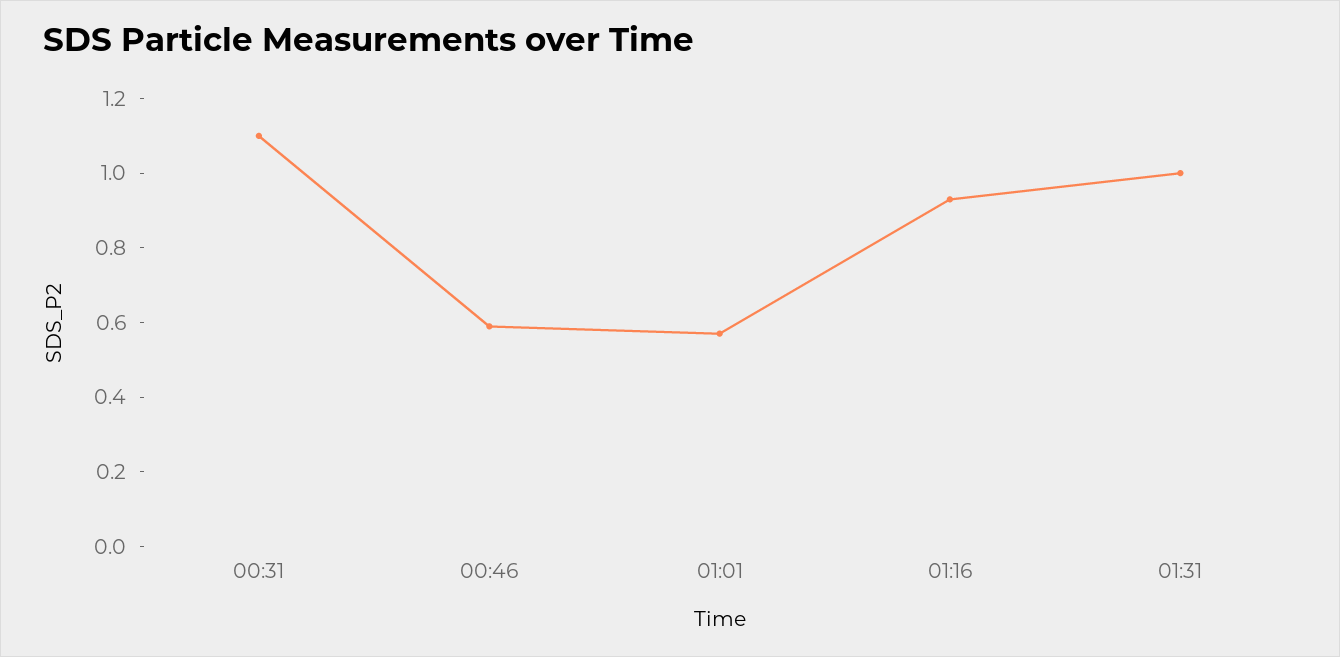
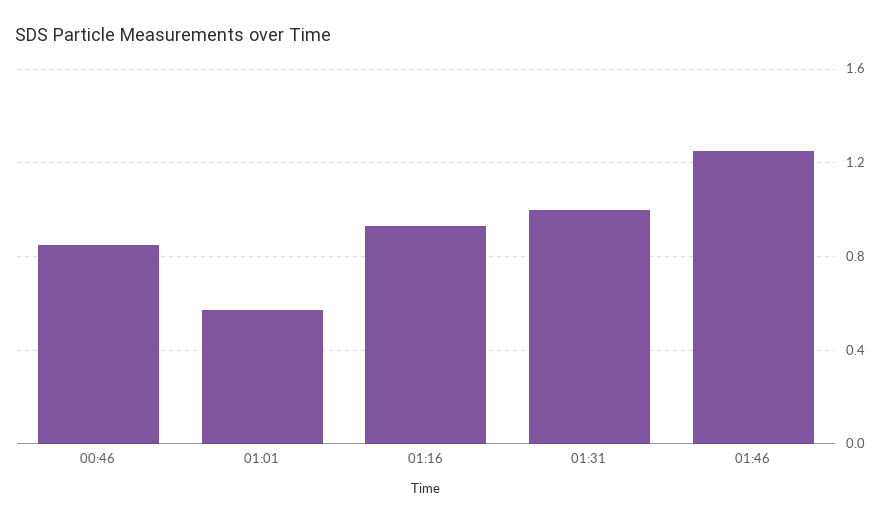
00:31: 1.1 -> none
00:46: 0.6 -> 0.85
01:46: none -> 1.25

